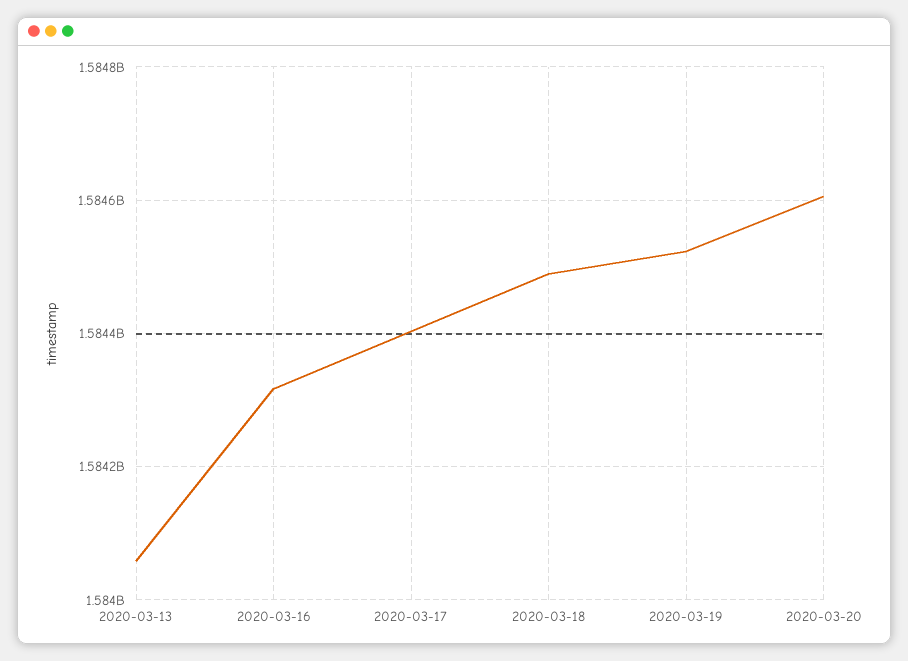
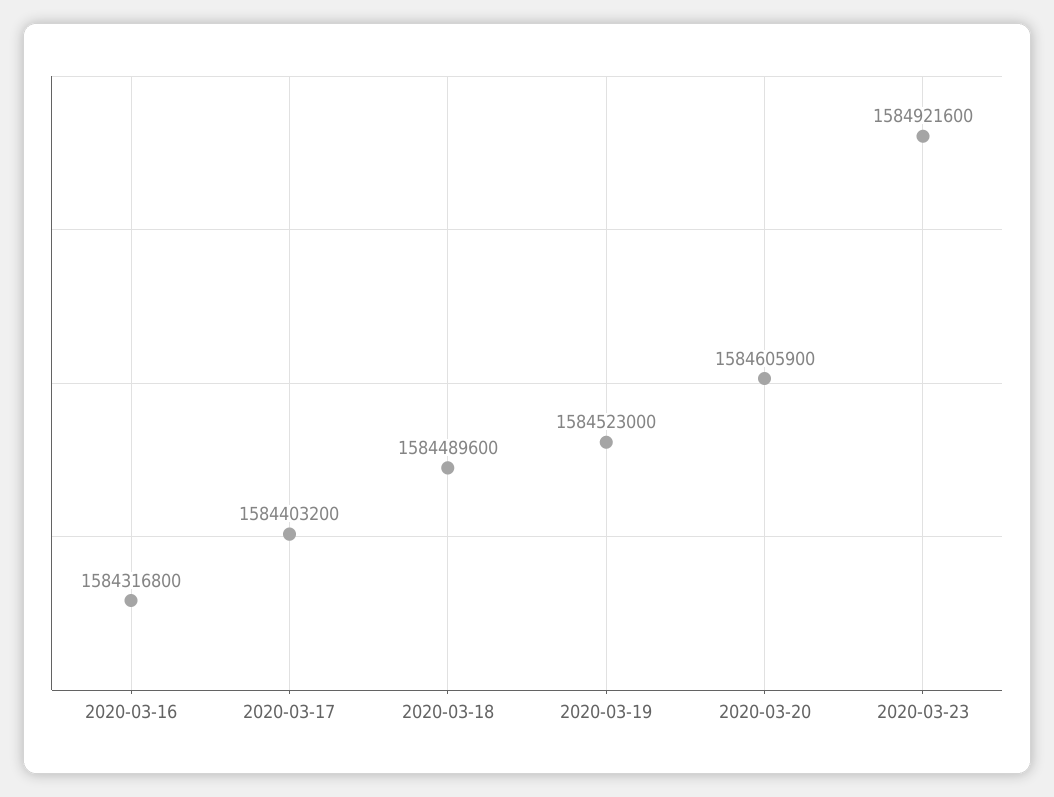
2020-03-13: 1584060000 -> none
2020-03-23: none -> 1584921600

